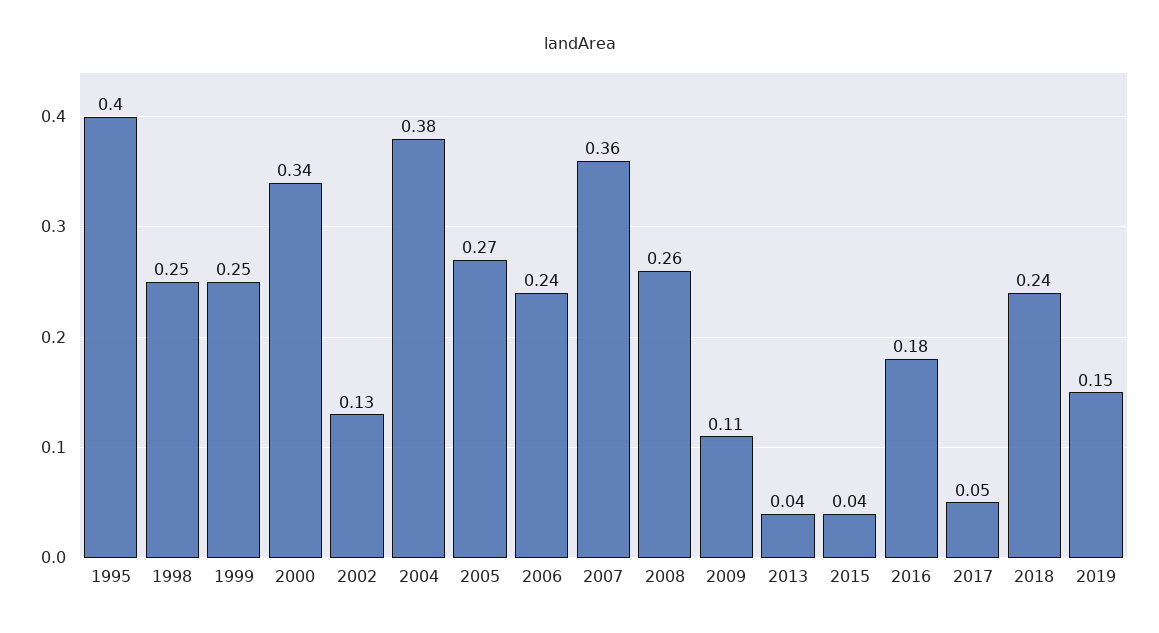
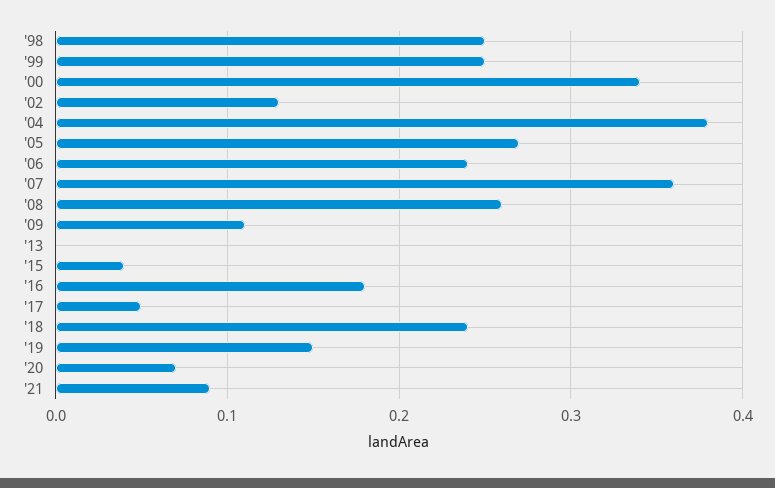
1995: 0.4 -> none
2013: 0.04 -> 0
'20: none -> 0.07
'21: none -> 0.09

